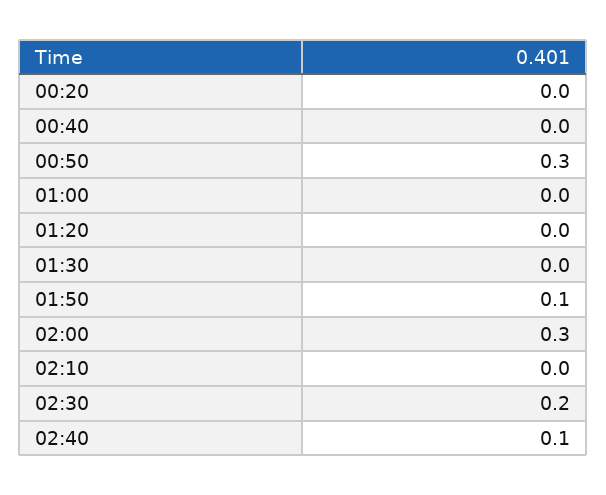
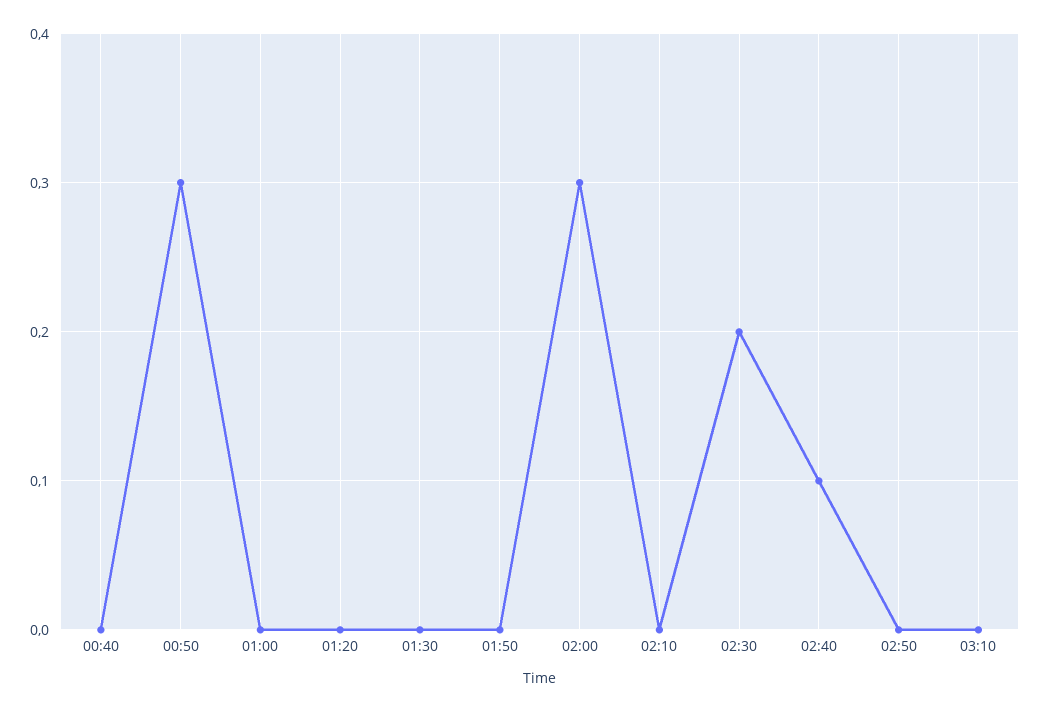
00:20: 0 -> none
01:50: 0.1 -> 0
02:50: none -> 0
03:10: none -> 0

